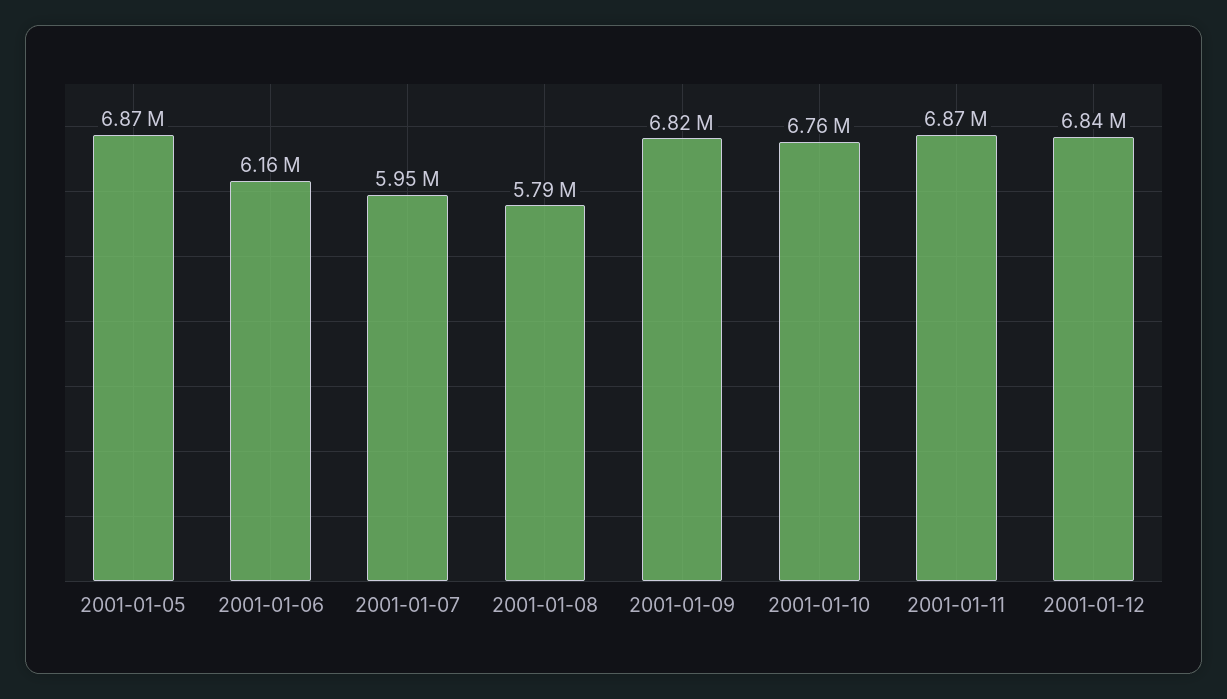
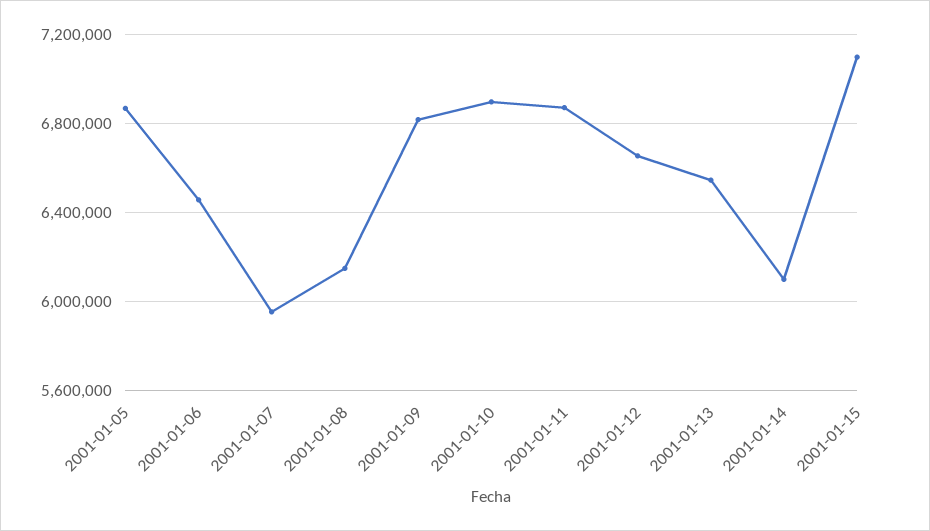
2001-01-06: 6160000 -> 6450000
2001-01-08: 5790000 -> 6150000
2001-01-10: 6760000 -> 6900000
2001-01-12: 6840000 -> 6650000
2001-01-13: none -> 6550000
2001-01-14: none -> 6100000
2001-01-15: none -> 7100000

